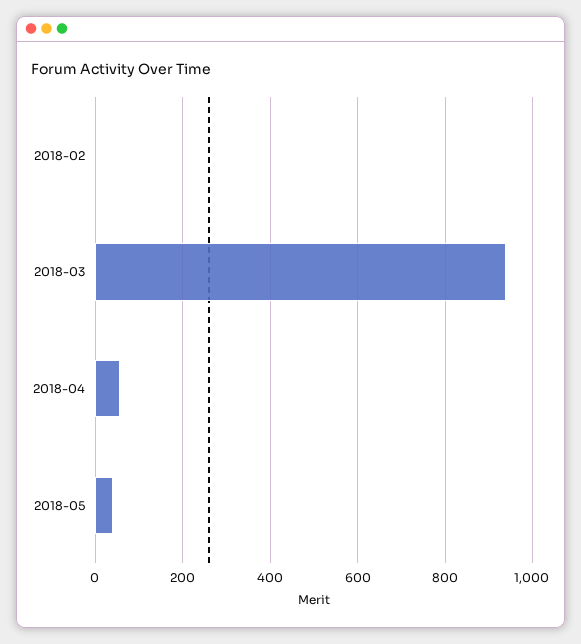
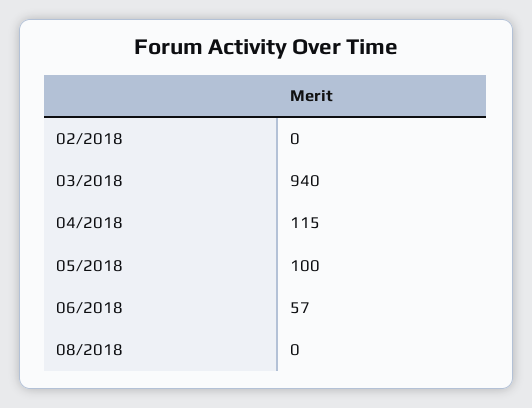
2018-04: 60 -> 115
2018-05: 40 -> 100
06/2018: none -> 57
08/2018: none -> 0

